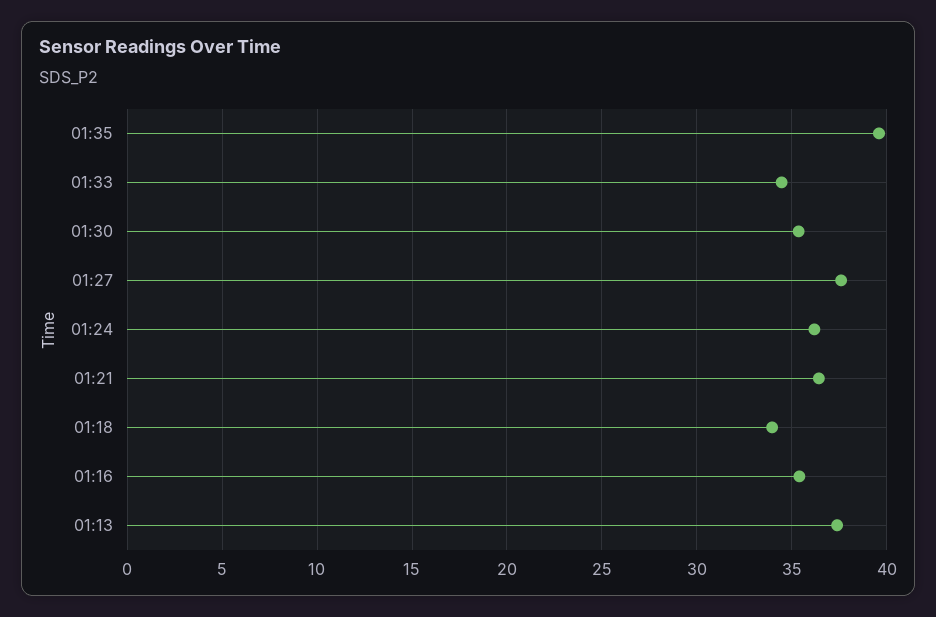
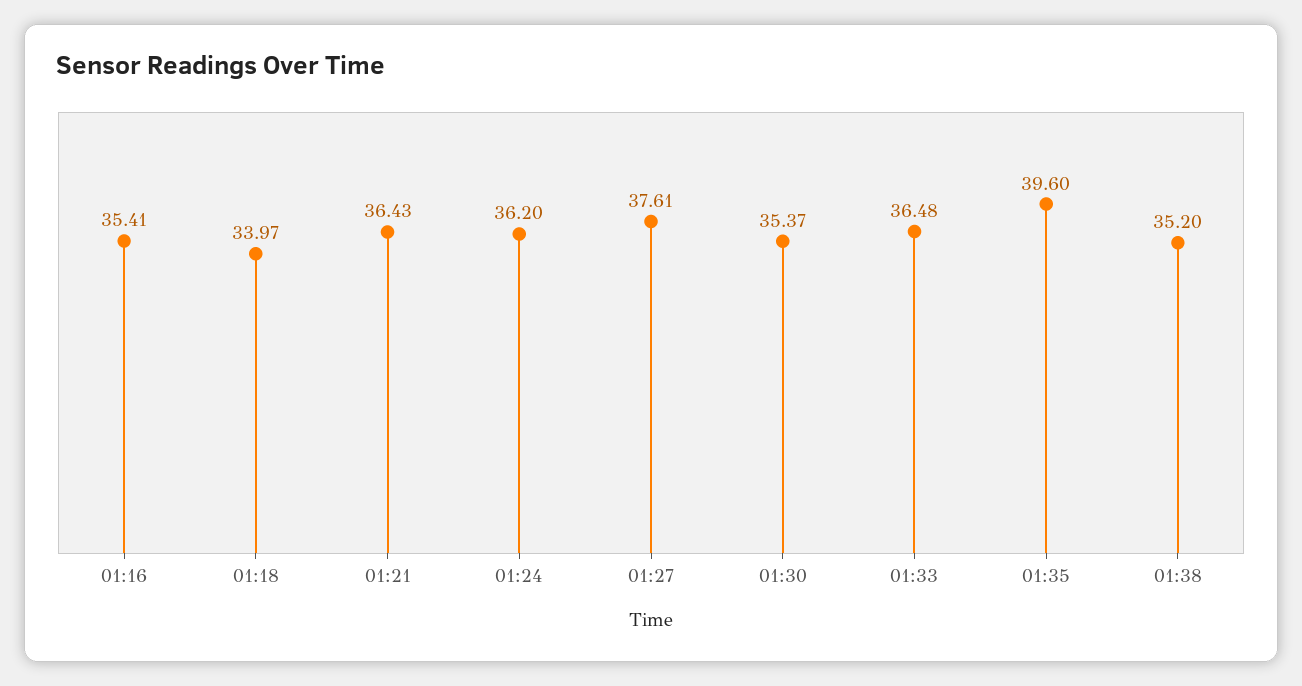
01:33: 34.5 -> 36.48
01:13: 37.5 -> none
01:38: none -> 35.2

